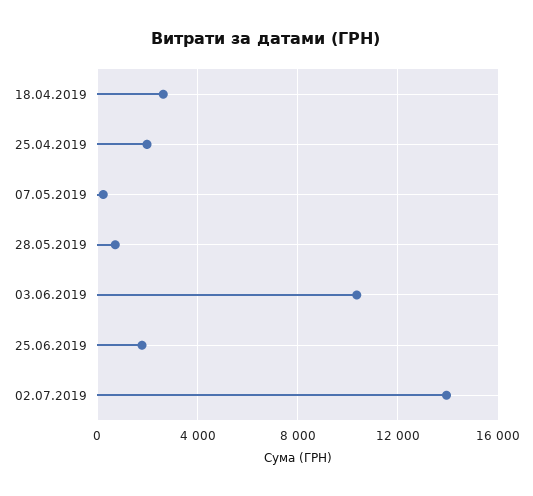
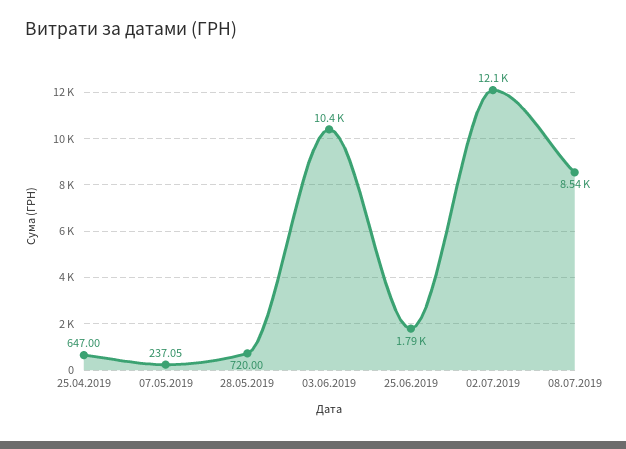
18.04.2019: 2500 -> none
25.04.2019: 2000 -> 647
02.07.2019: 14000 -> 12100
08.07.2019: none -> 8540

